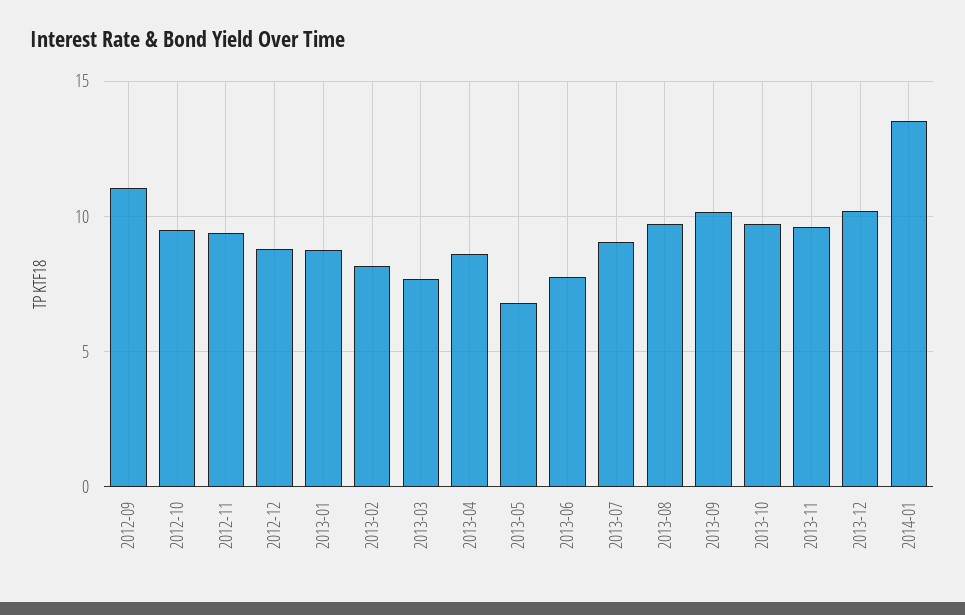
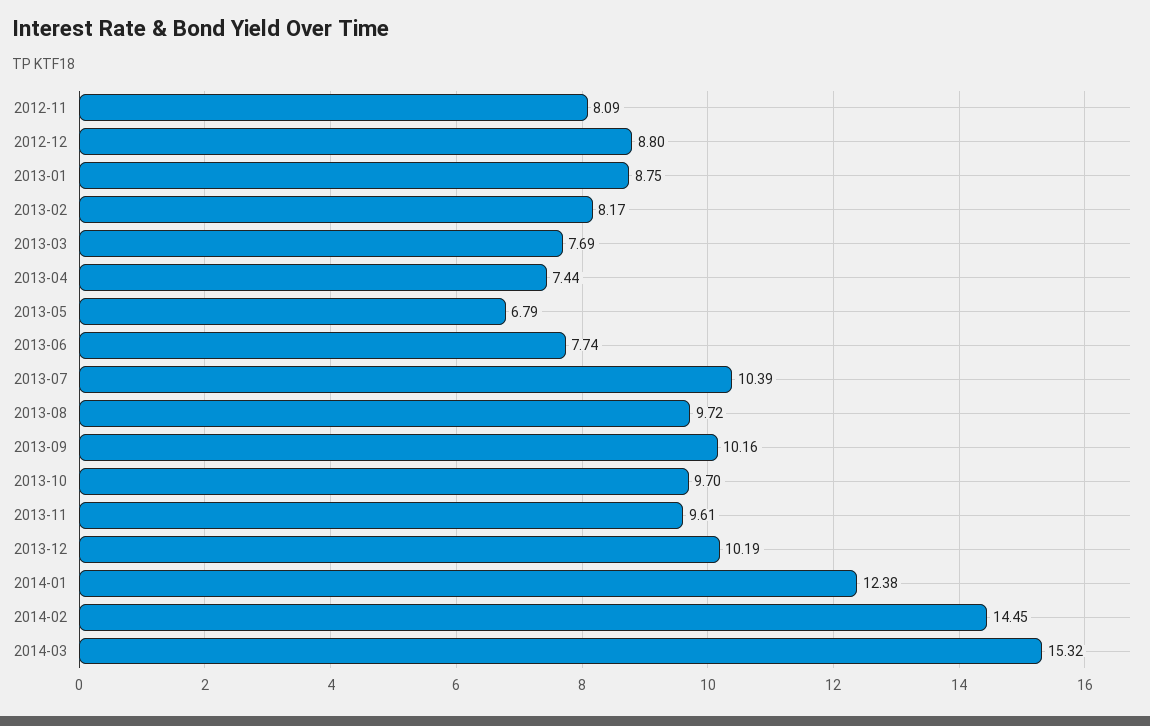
2012-09: 11 -> none
2012-10: 9.5 -> none
2012-11: 9.5 -> 8.09
2013-04: 8.5 -> 7.44
2013-07: 9 -> 10.39
2014-01: 13.5 -> 12.38
2014-02: none -> 14.45
2014-03: none -> 15.32

